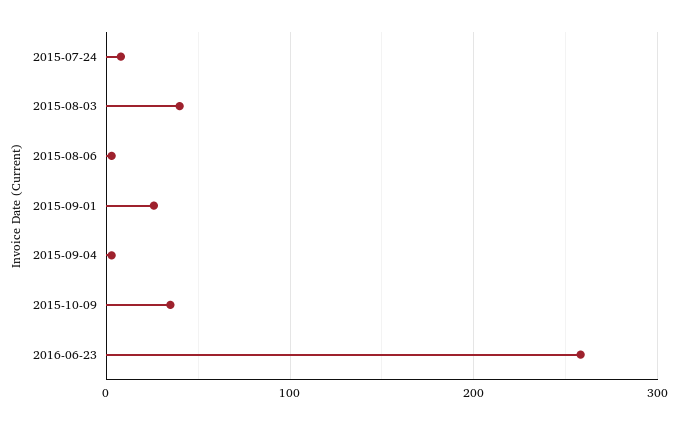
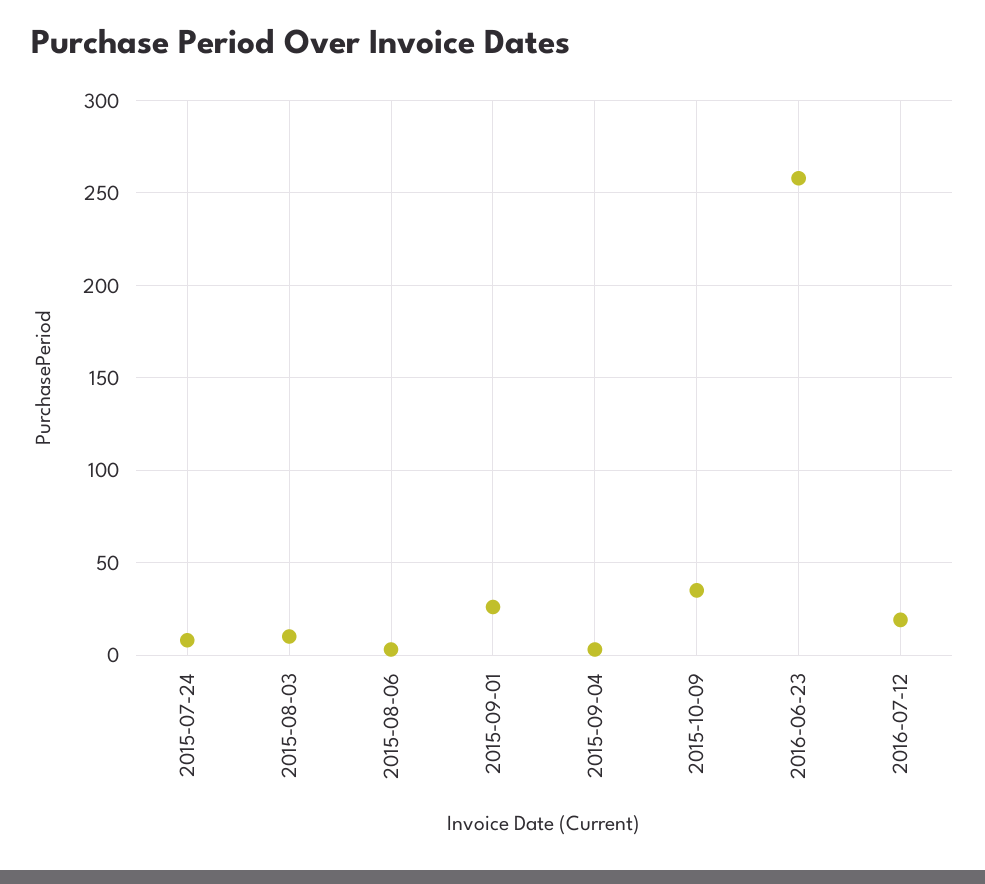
2015-08-03: 40 -> 10
2016-07-12: none -> 20

